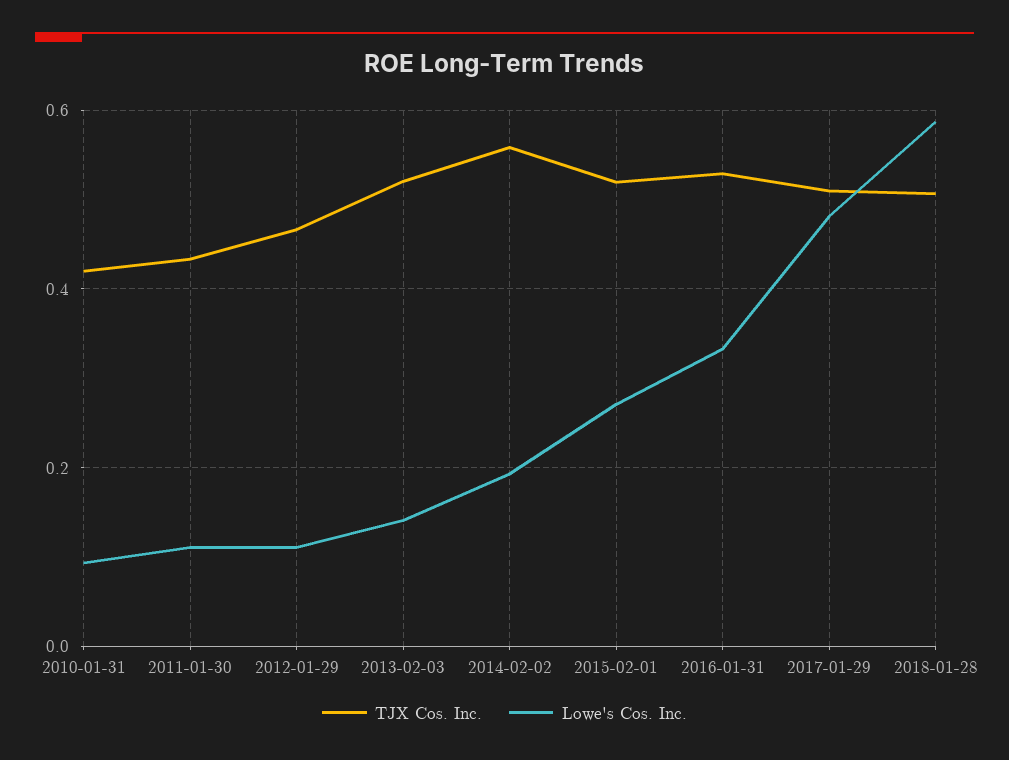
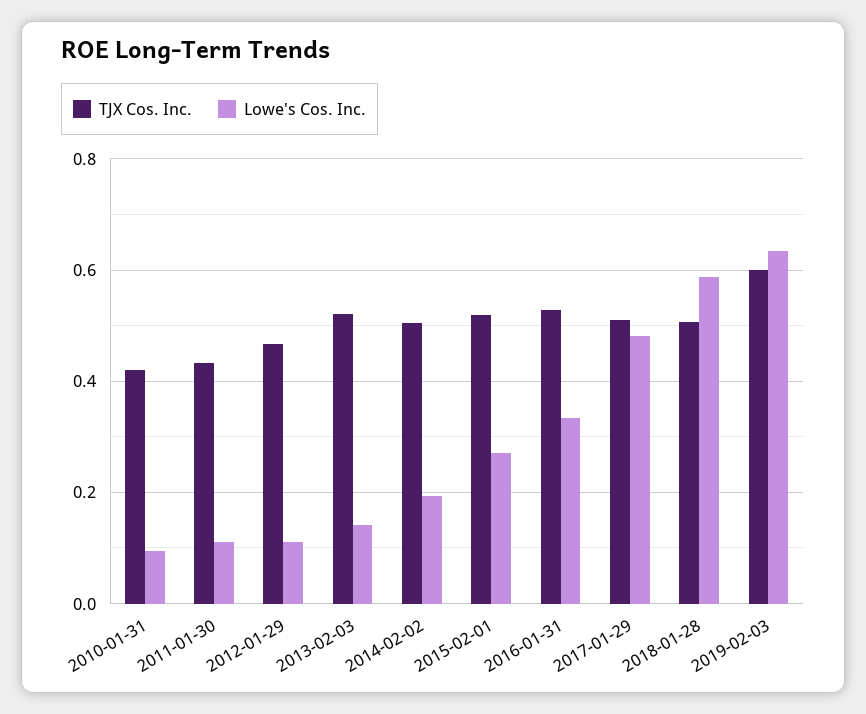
TJX Cos. Inc., 2014-02-02: 0.56 -> 0.5
TJX Cos. Inc., 2019-02-03: none -> 0.6
Lowe's Cos. Inc., 2019-02-03: none -> 0.64

